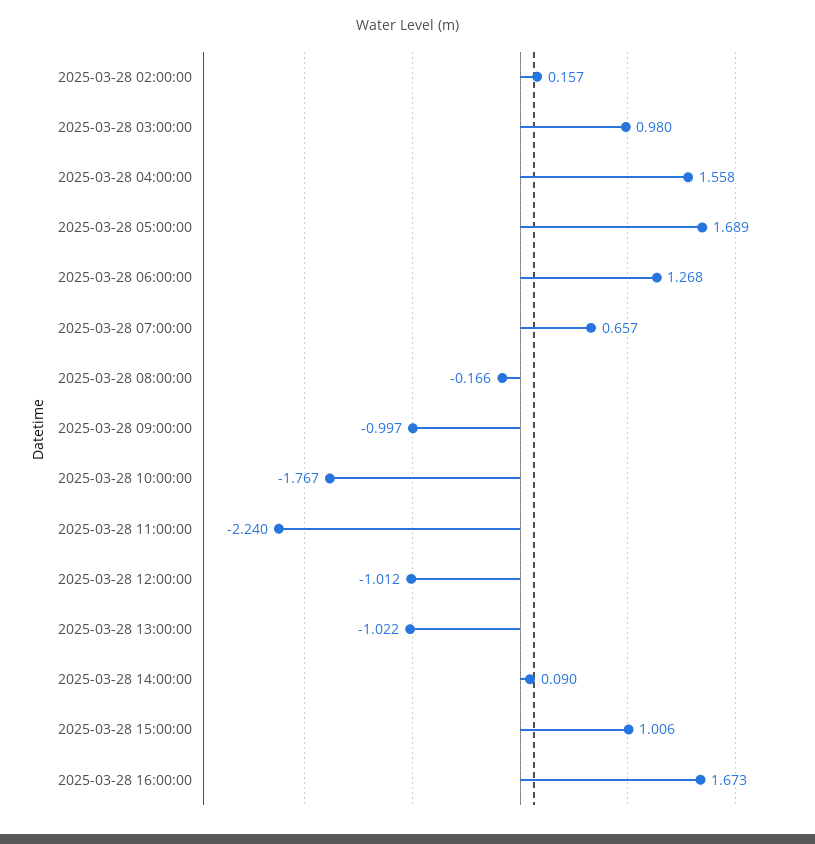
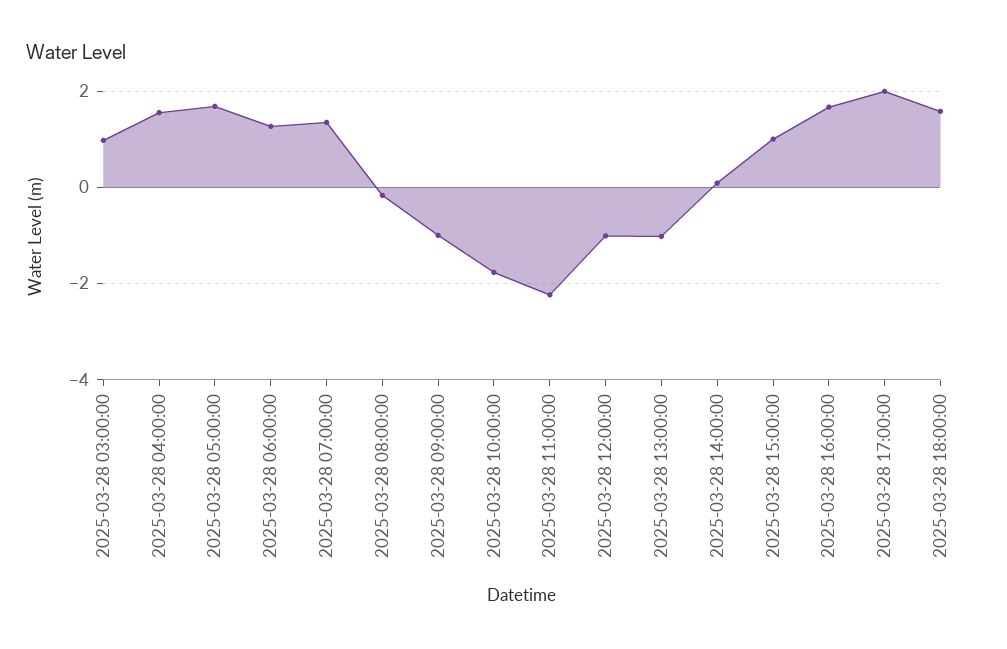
2025-03-28 02:00:00: 0.157 -> none
2025-03-28 07:00:00: 0.657 -> 1.4
2025-03-28 17:00:00: none -> 2
2025-03-28 18:00:00: none -> 1.6

